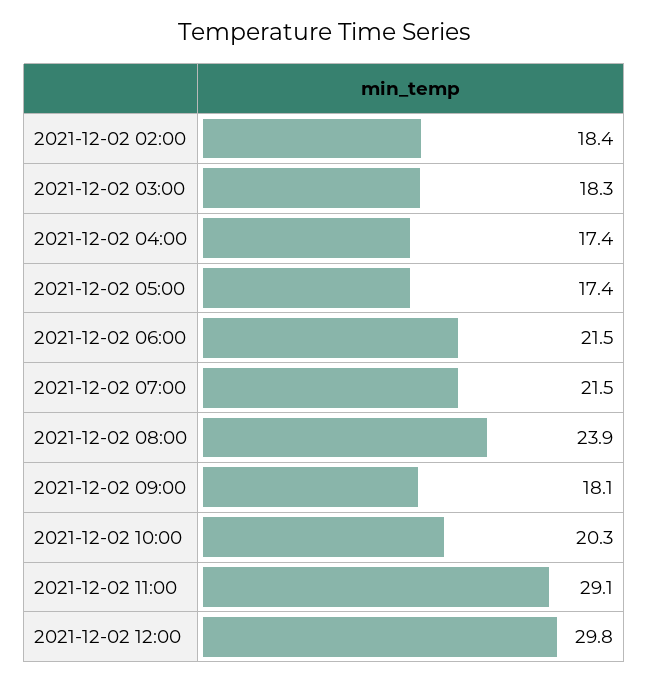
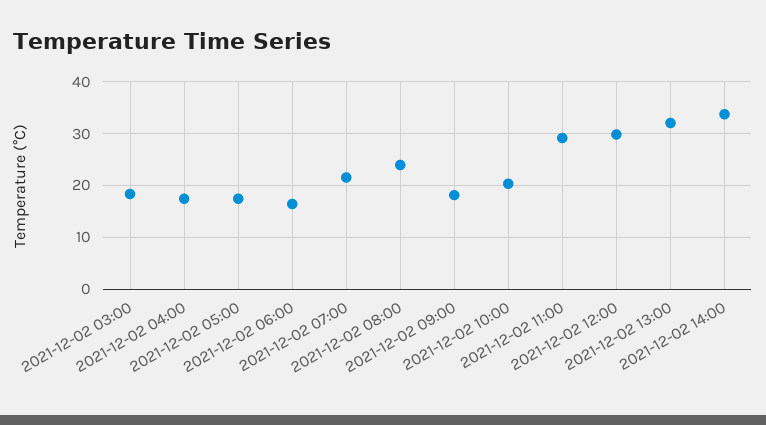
2021-12-02 02:00: 18.4 -> none
2021-12-02 06:00: 21.5 -> 16
2021-12-02 13:00: none -> 32
2021-12-02 14:00: none -> 34

